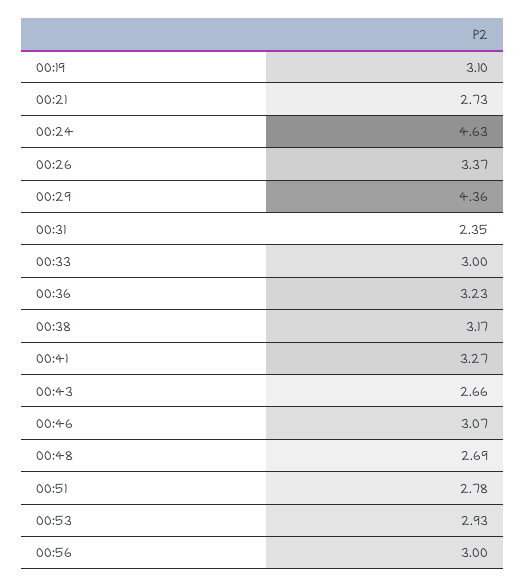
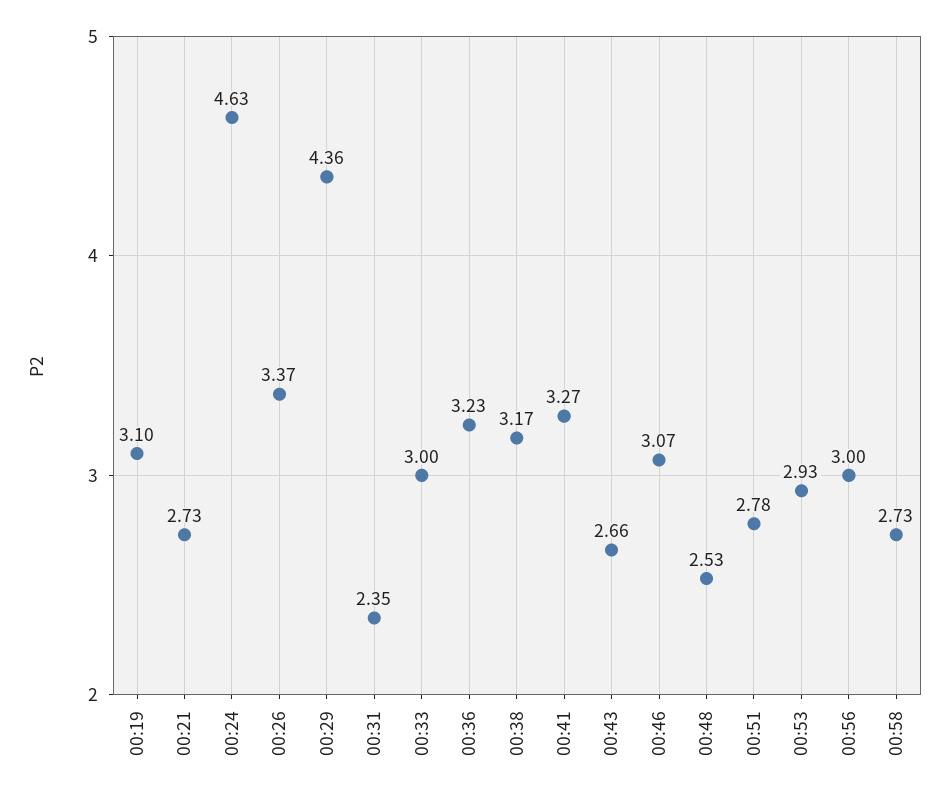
00:48: 2.69 -> 2.53
00:58: none -> 2.73

